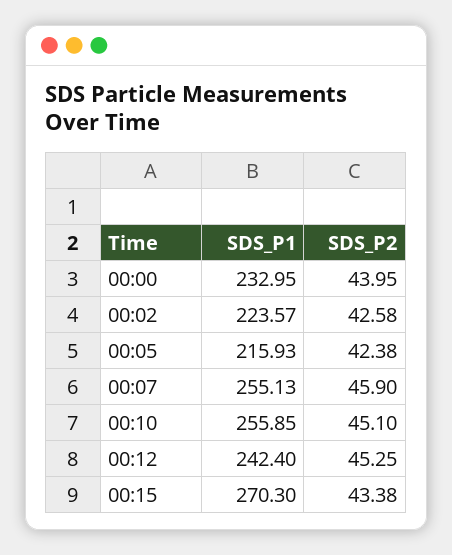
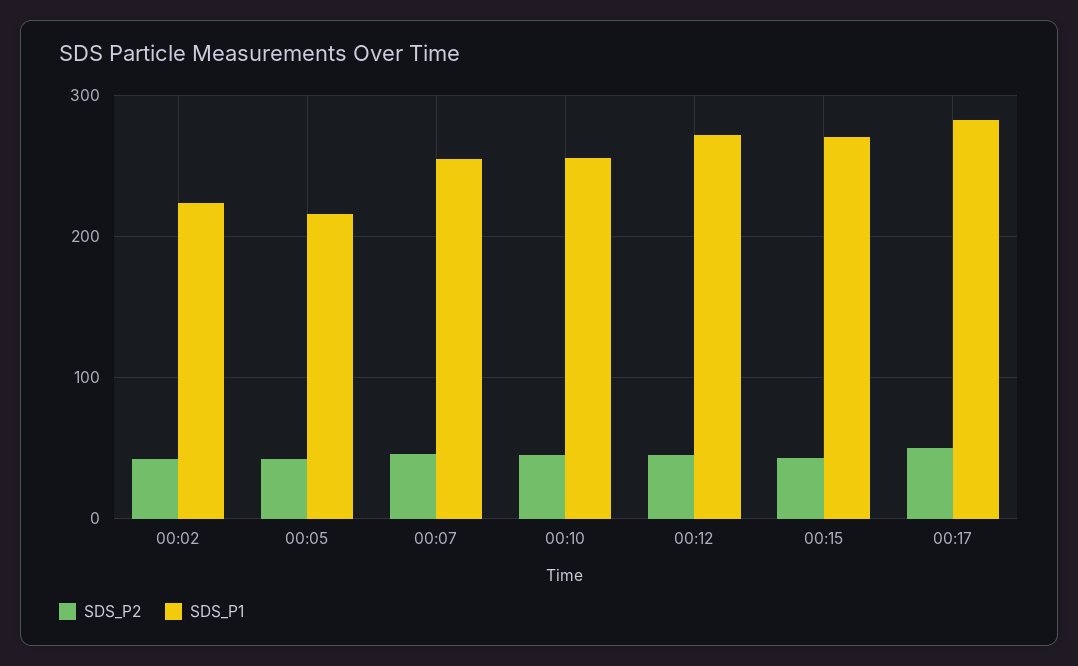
SDS_P1, 00:00: 232.95 -> none
SDS_P2, 00:00: 43.95 -> none
SDS_P1, 00:12: 242.4 -> 270
SDS_P2, 00:17: none -> 50
SDS_P1, 00:17: none -> 280

